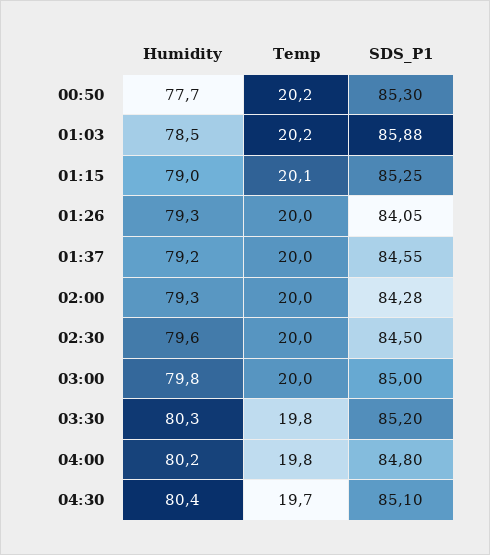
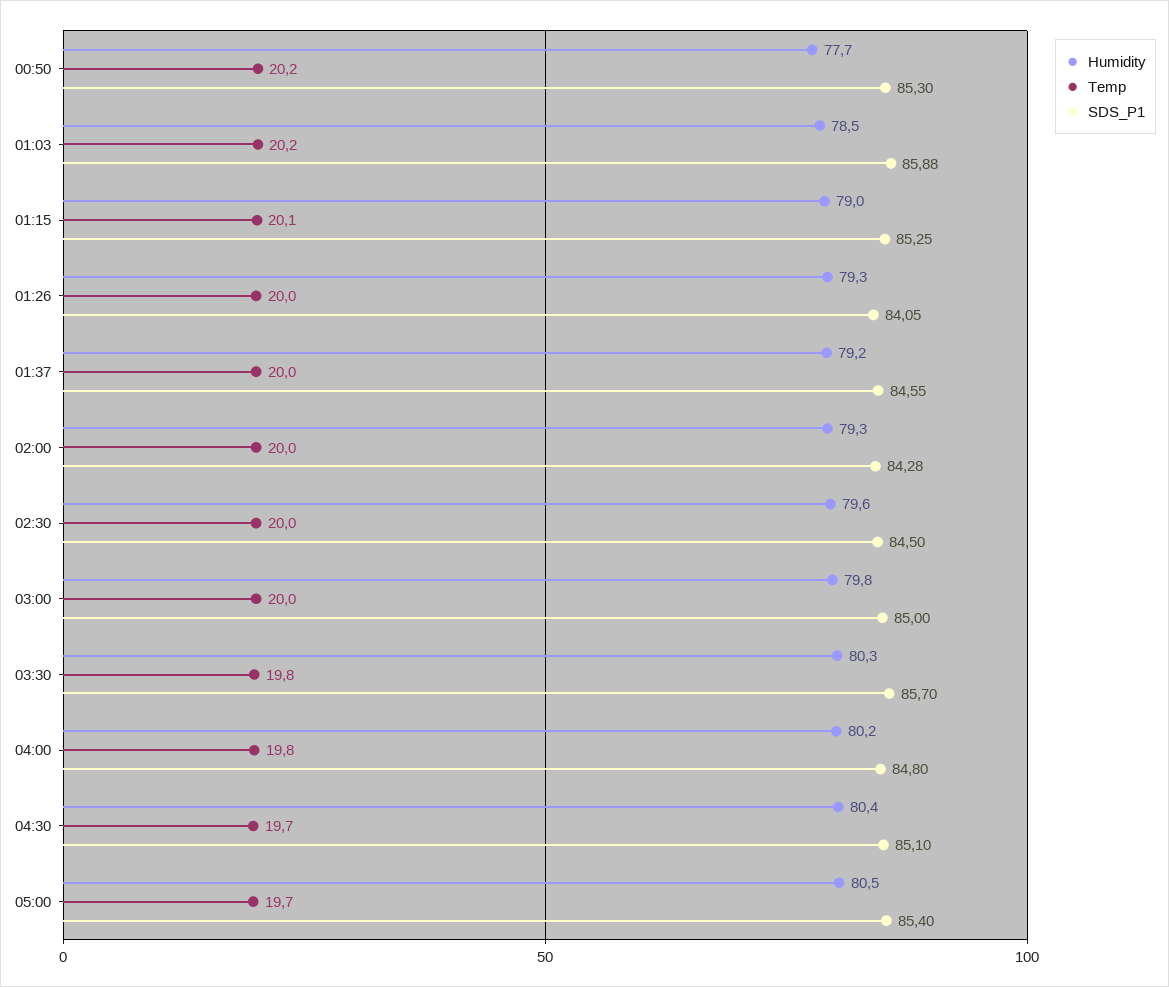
SDS_P1, 03:30: 85.2 -> 85.7
Humidity, 05:00: none -> 80.5
Temp, 05:00: none -> 19.7
SDS_P1, 05:00: none -> 85.4

